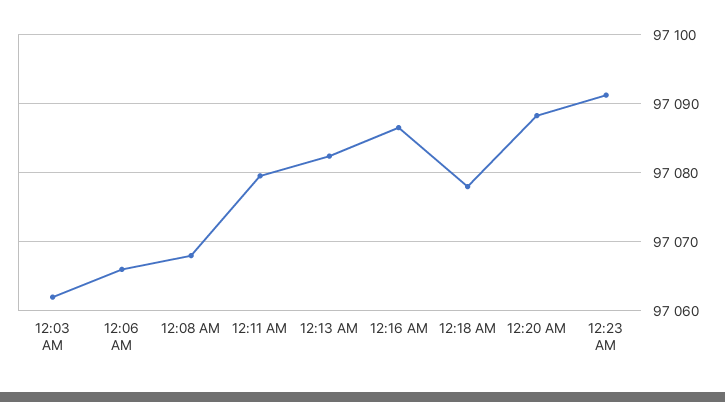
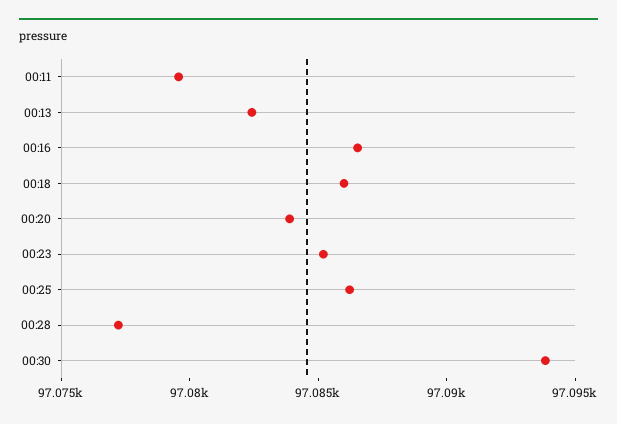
12:03 AM: 97062 -> none
12:06 AM: 97066 -> none
12:08 AM: 97068 -> none
12:18 AM: 97078 -> 97086
12:20 AM: 97088 -> 97084
12:23 AM: 97091 -> 97085
00:25: none -> 97086
00:28: none -> 97077
00:30: none -> 97094

